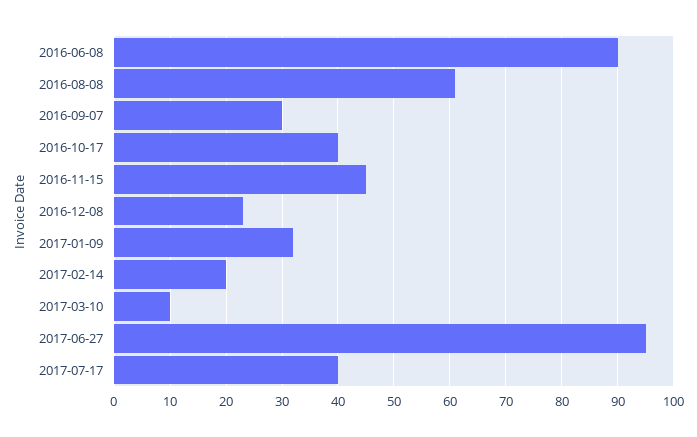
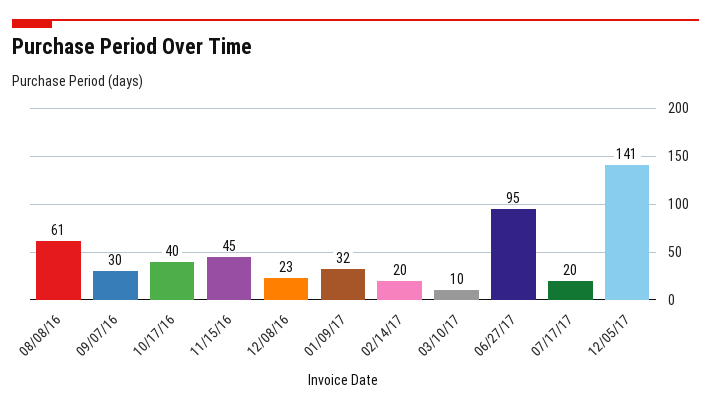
2016-06-08: 90 -> none
2017-07-17: 40 -> 20
12/05/17: none -> 141

